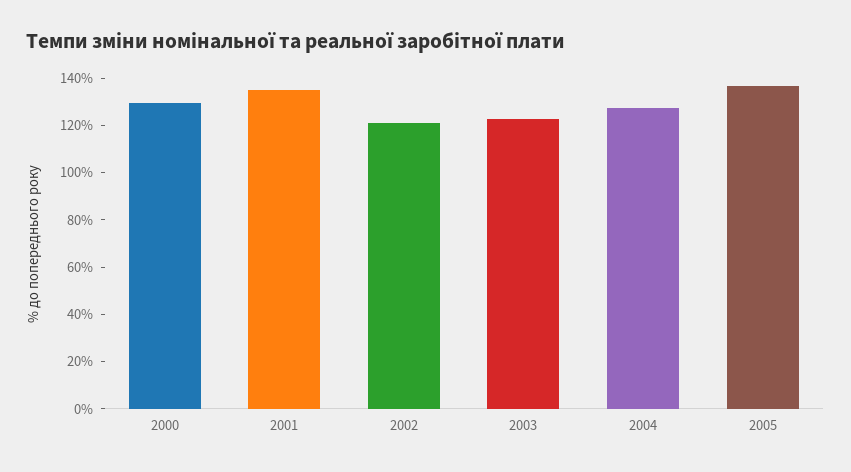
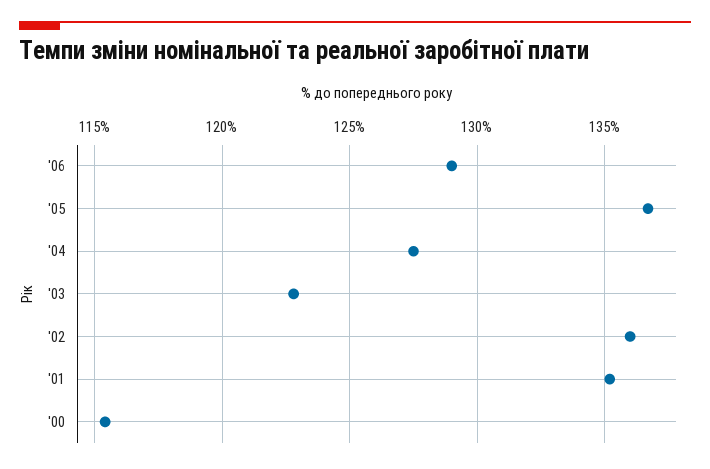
2000: 130 -> 115.5
2002: 120 -> 136
'06: none -> 129

